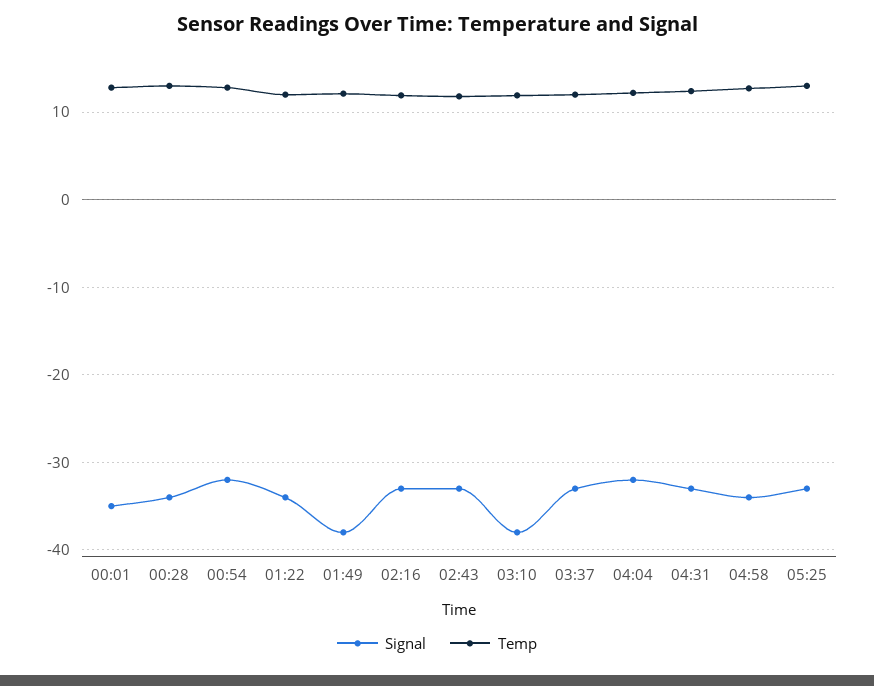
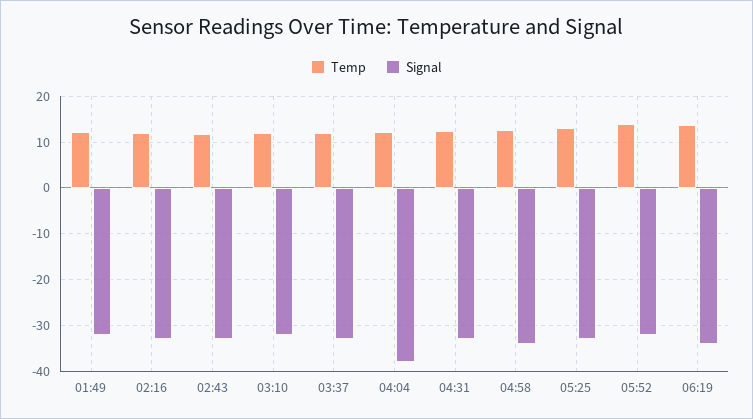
Signal, 00:01: -35 -> none
Temp, 00:01: 13 -> none
Signal, 00:28: -34 -> none
Temp, 00:28: 13 -> none
Signal, 00:54: -32 -> none
Temp, 00:54: 13 -> none
Signal, 01:22: -34 -> none
Temp, 01:22: 12 -> none
Signal, 01:49: -38 -> -32
Signal, 03:10: -38 -> -32
Signal, 04:04: -32 -> -38
Temp, 05:52: none -> 14
Signal, 05:52: none -> -32
Temp, 06:19: none -> 14
Signal, 06:19: none -> -34

